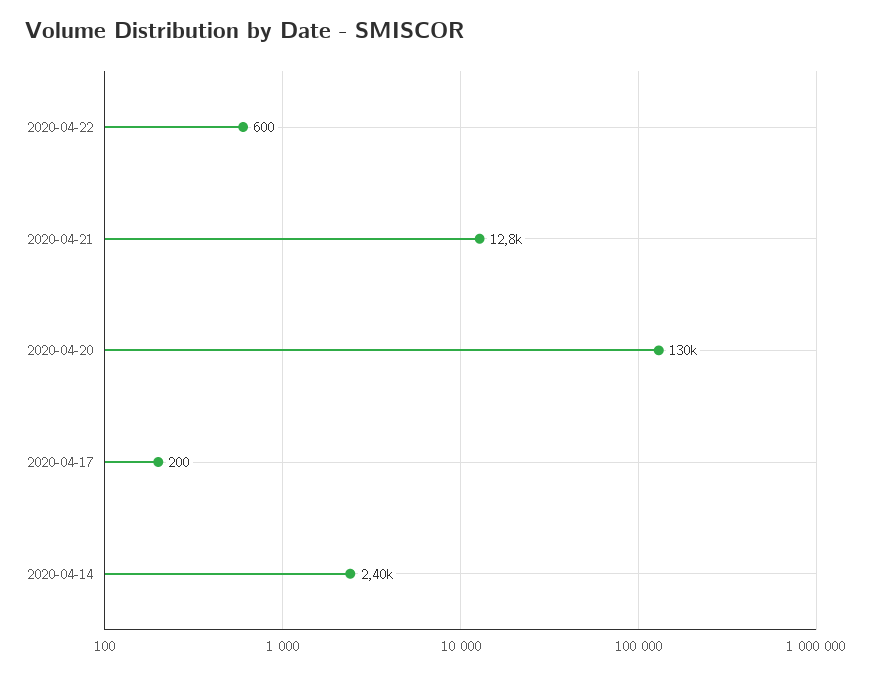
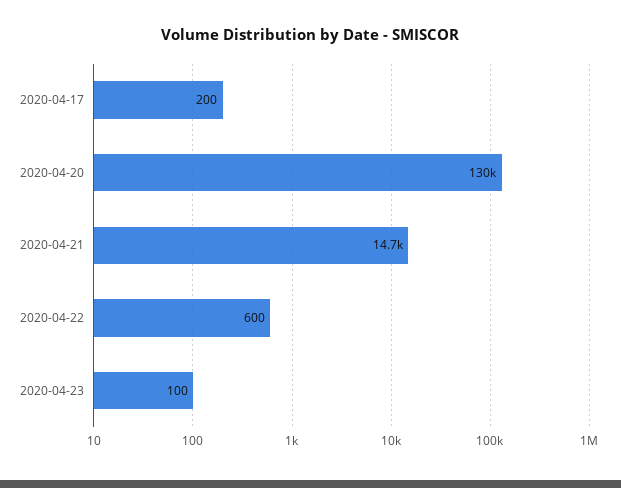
2020-04-21: 12800 -> 14700
2020-04-14: 2400 -> none
2020-04-23: none -> 100

